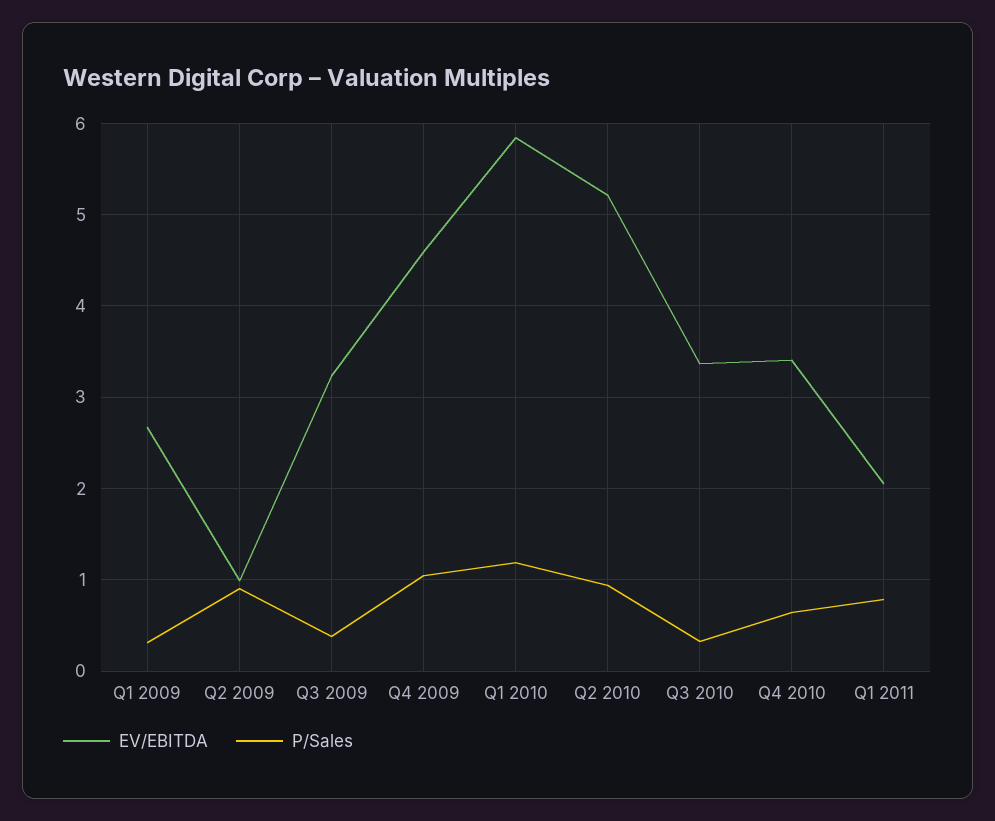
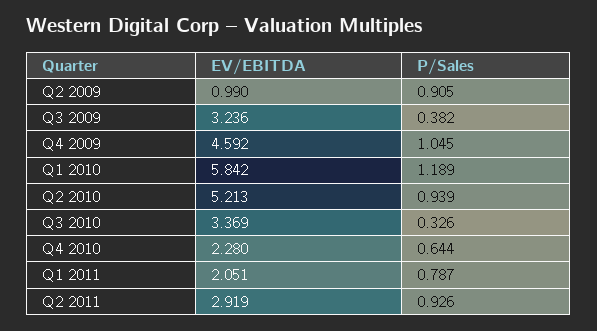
EV/EBITDA, Q1 2009: 2.7 -> none
P/Sales, Q1 2009: 0.3 -> none
EV/EBITDA, Q4 2010: 3.4 -> 2.28
EV/EBITDA, Q2 2011: none -> 2.919
P/Sales, Q2 2011: none -> 0.926

